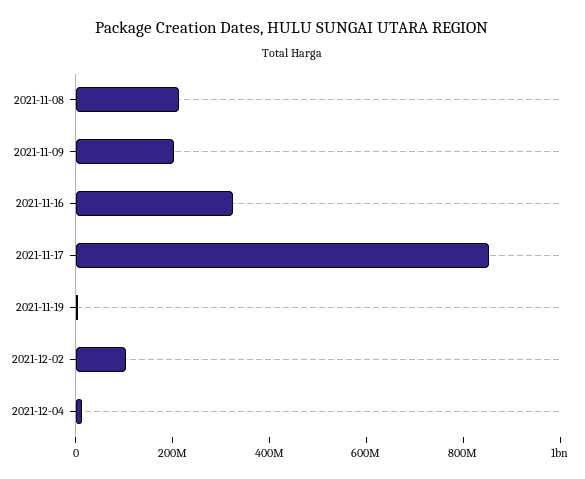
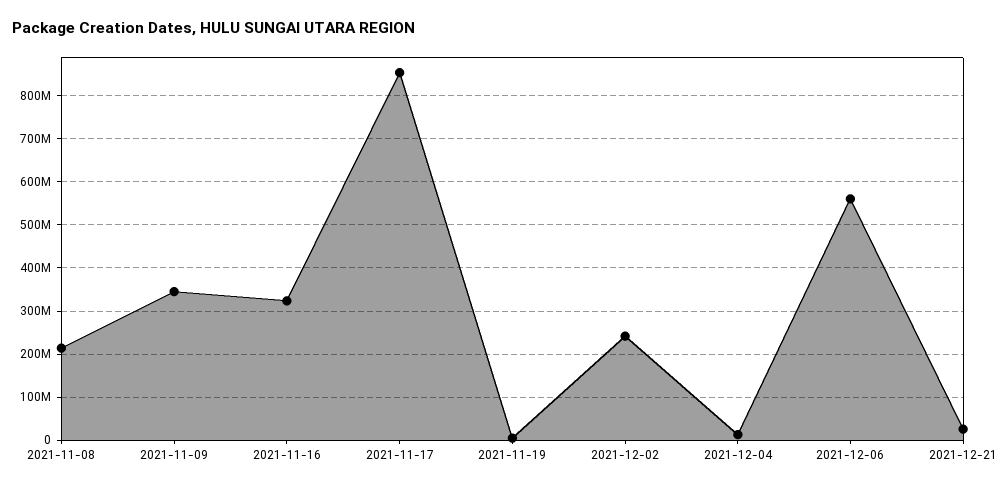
2021-11-09: 200000000 -> 340000000
2021-12-02: 100000000 -> 240000000
2021-12-06: none -> 560000000
2021-12-21: none -> 20000000

